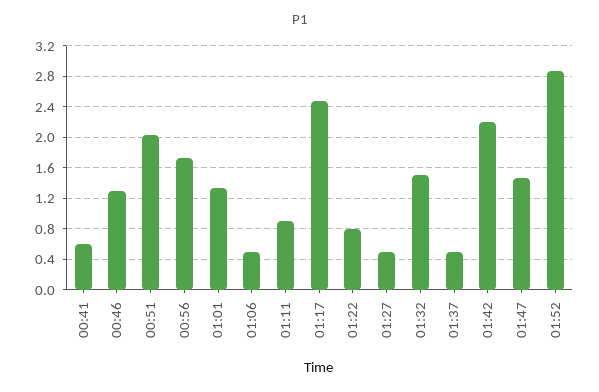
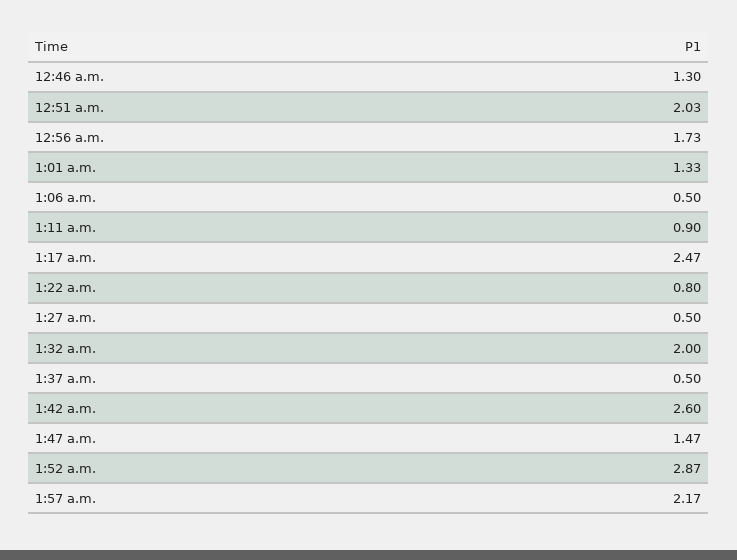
00:41: 0.6 -> none
01:32: 1.5 -> 2
01:42: 2.2 -> 2.6
1:57 a.m.: none -> 2.17

